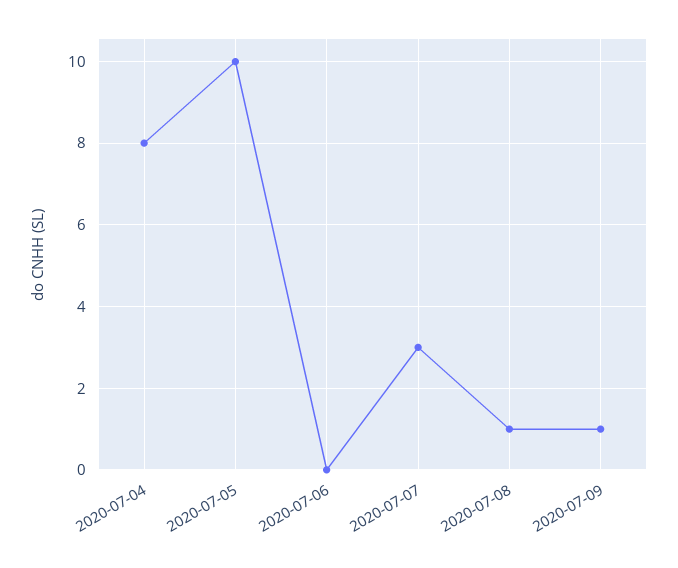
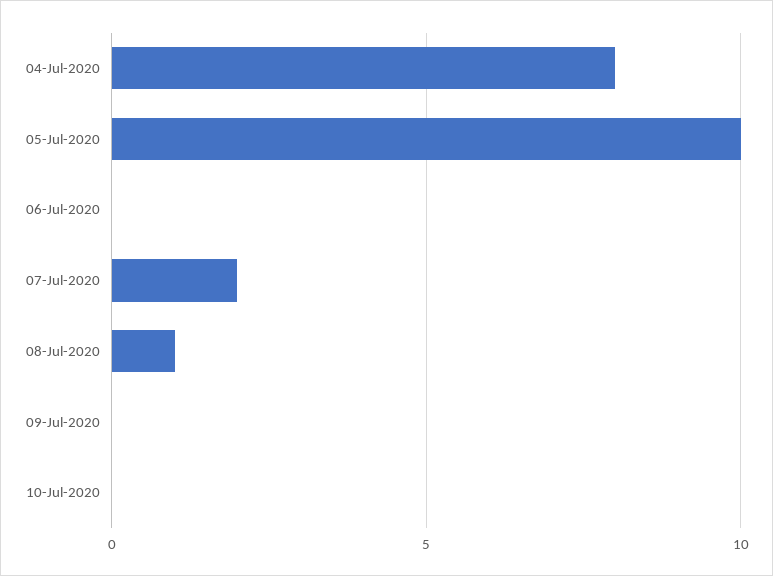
2020-07-07: 3 -> 2
2020-07-09: 1 -> 0
10-Jul-2020: none -> 0

